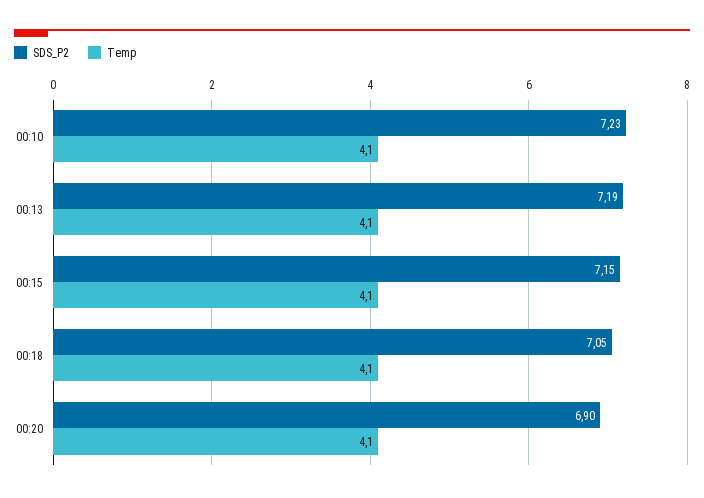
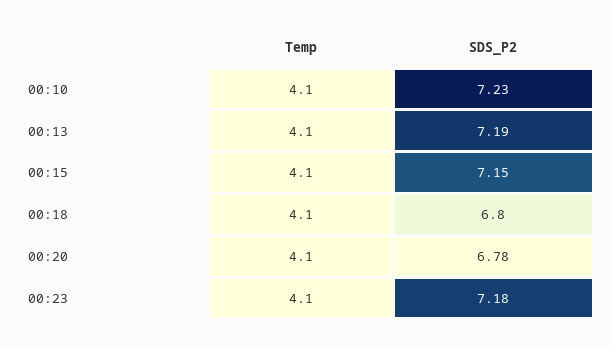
SDS_P2, 00:18: 7.05 -> 6.8
SDS_P2, 00:20: 6.9 -> 6.78
Temp, 00:23: none -> 4.1
SDS_P2, 00:23: none -> 7.18

